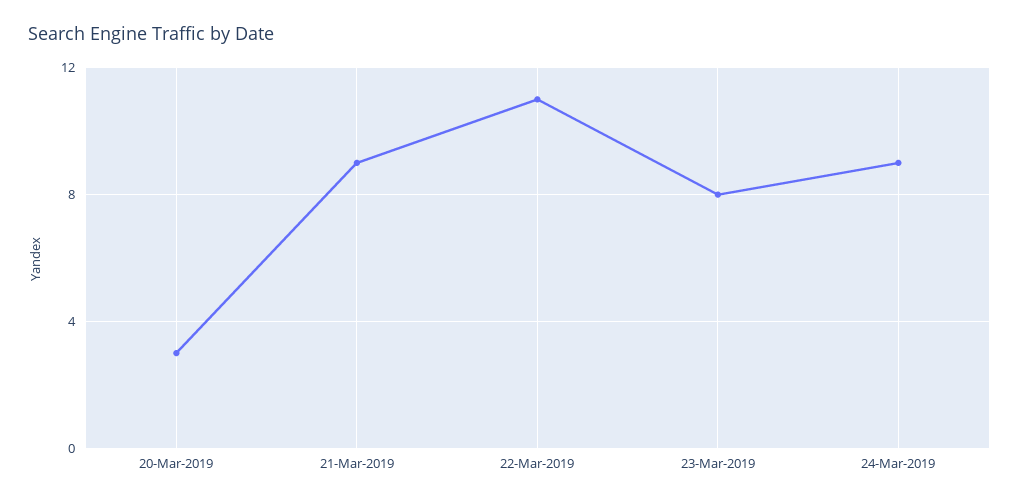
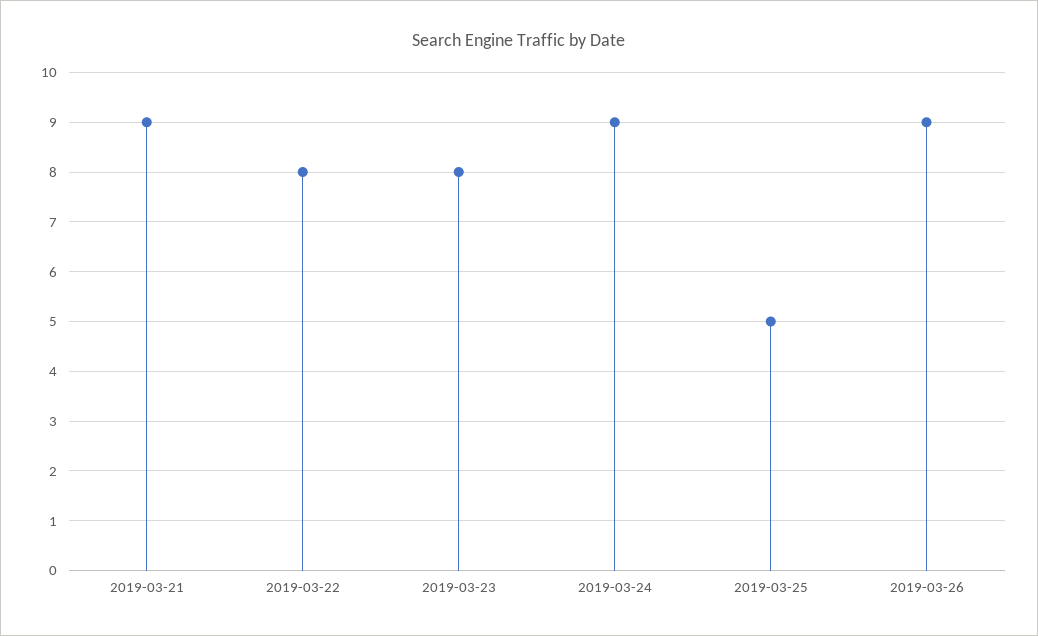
20-Mar-2019: 3 -> none
22-Mar-2019: 11 -> 8
2019-03-25: none -> 5
2019-03-26: none -> 9

